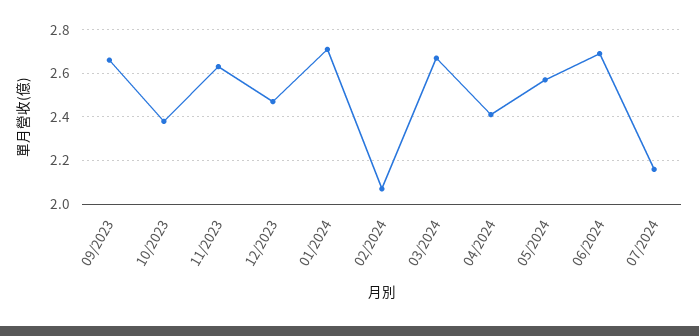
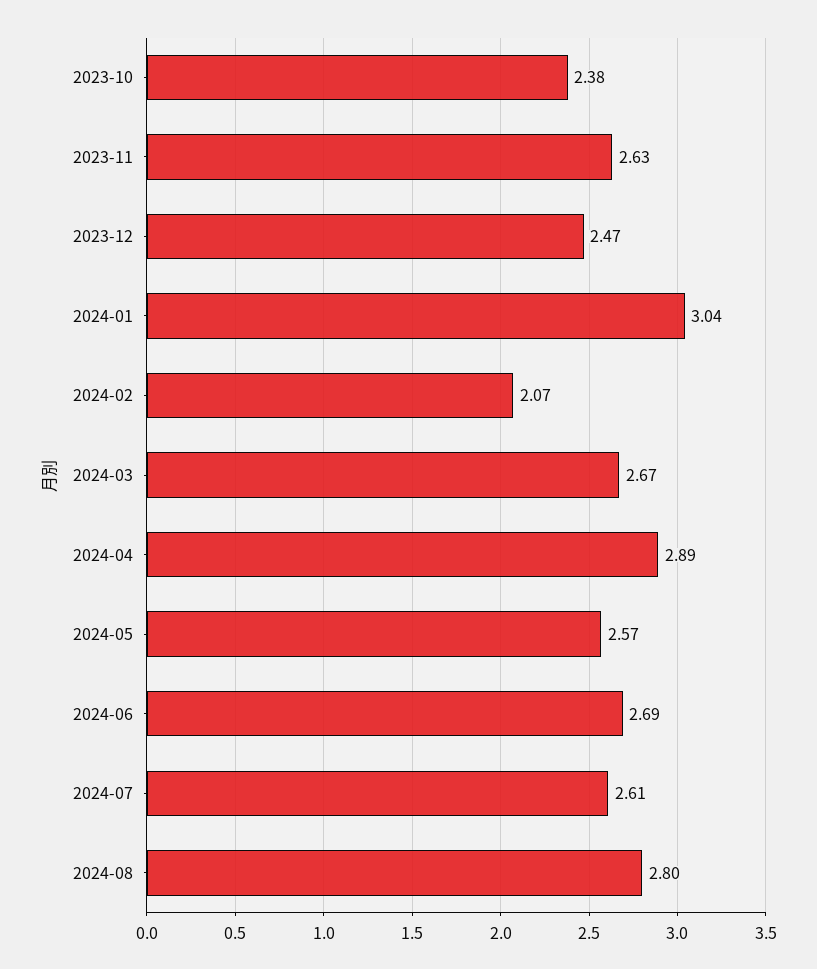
09/2023: 2.65 -> none
01/2024: 2.7 -> 3.04
04/2024: 2.4 -> 2.89
07/2024: 2.15 -> 2.61
2024-08: none -> 2.8

